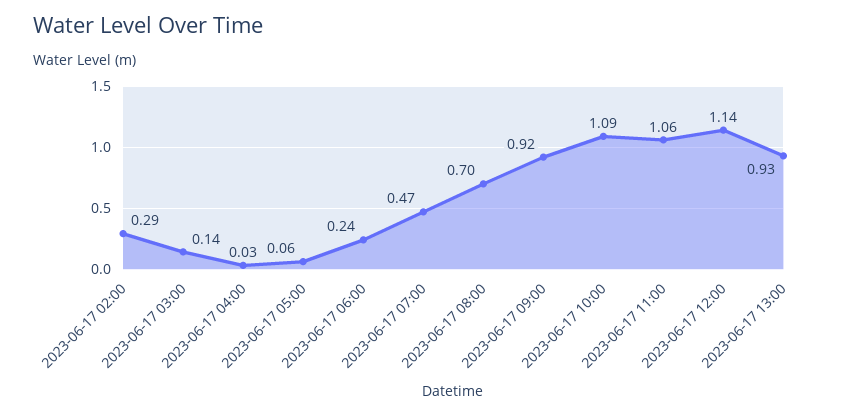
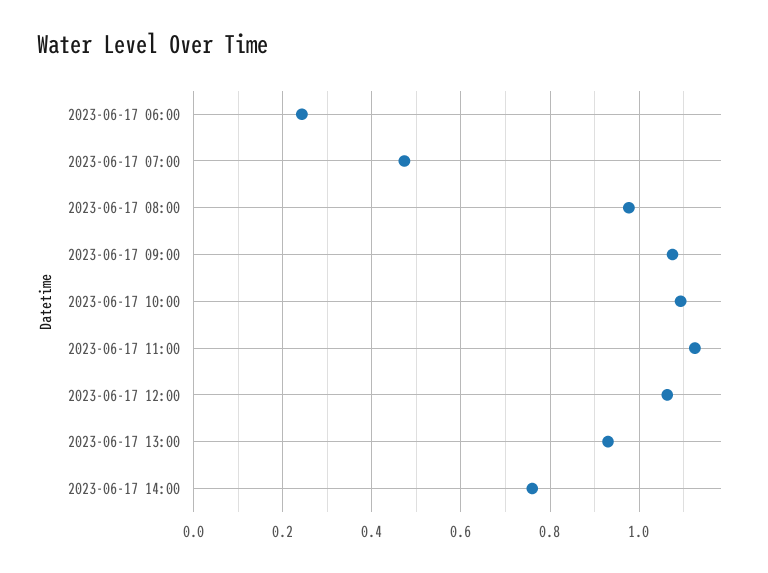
2023-06-17 02:00: 0.29 -> none
2023-06-17 03:00: 0.14 -> none
2023-06-17 04:00: 0.03 -> none
2023-06-17 05:00: 0.06 -> none
2023-06-17 08:00: 0.7 -> 0.98
2023-06-17 09:00: 0.92 -> 1.08
2023-06-17 11:00: 1.06 -> 1.12
2023-06-17 12:00: 1.14 -> 1.06
2023-06-17 14:00: none -> 0.76

